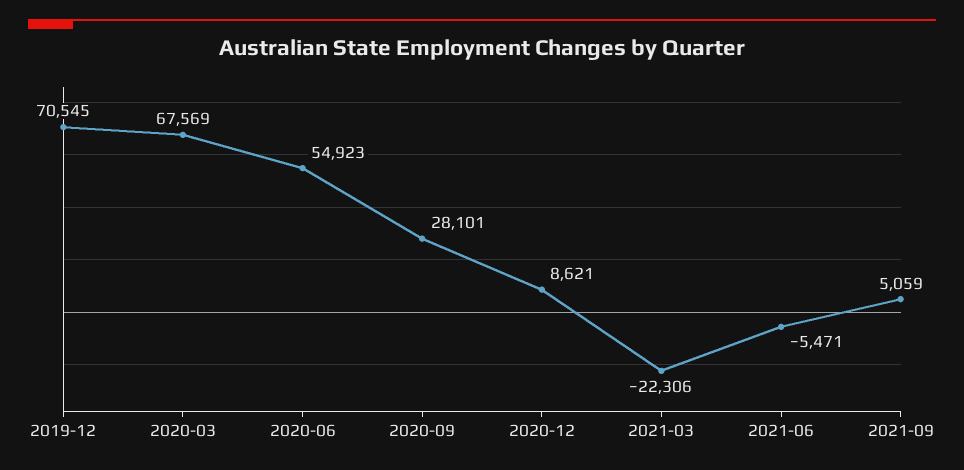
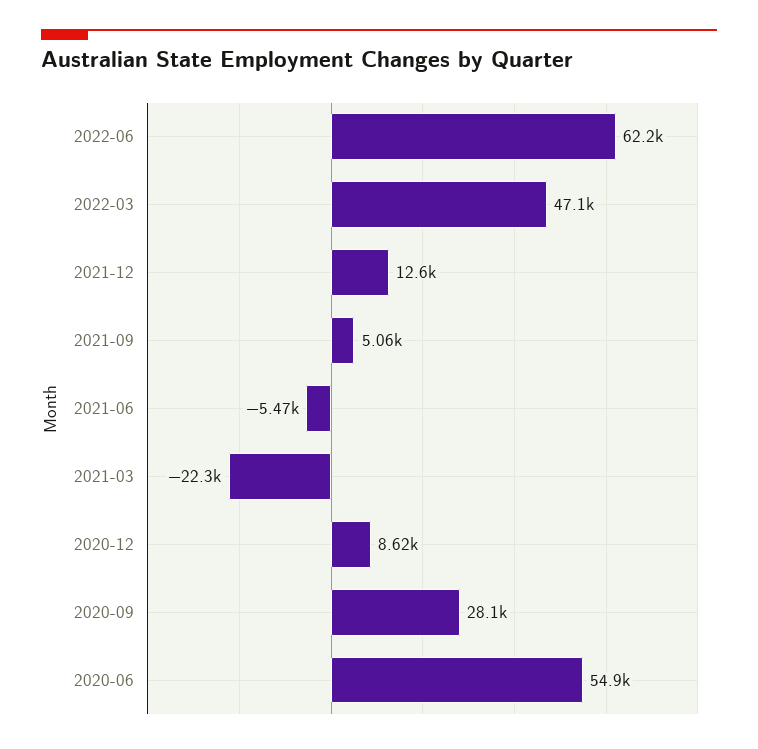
2019-12: 70545 -> none
2020-03: 67569 -> none
2022-06: none -> 62200
2022-03: none -> 47100
2021-12: none -> 12600

